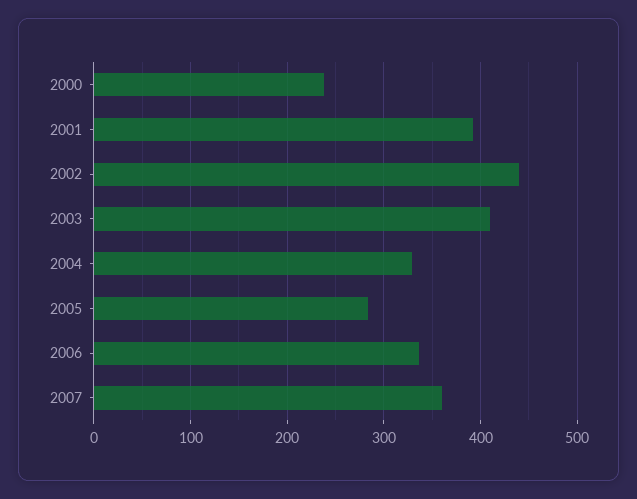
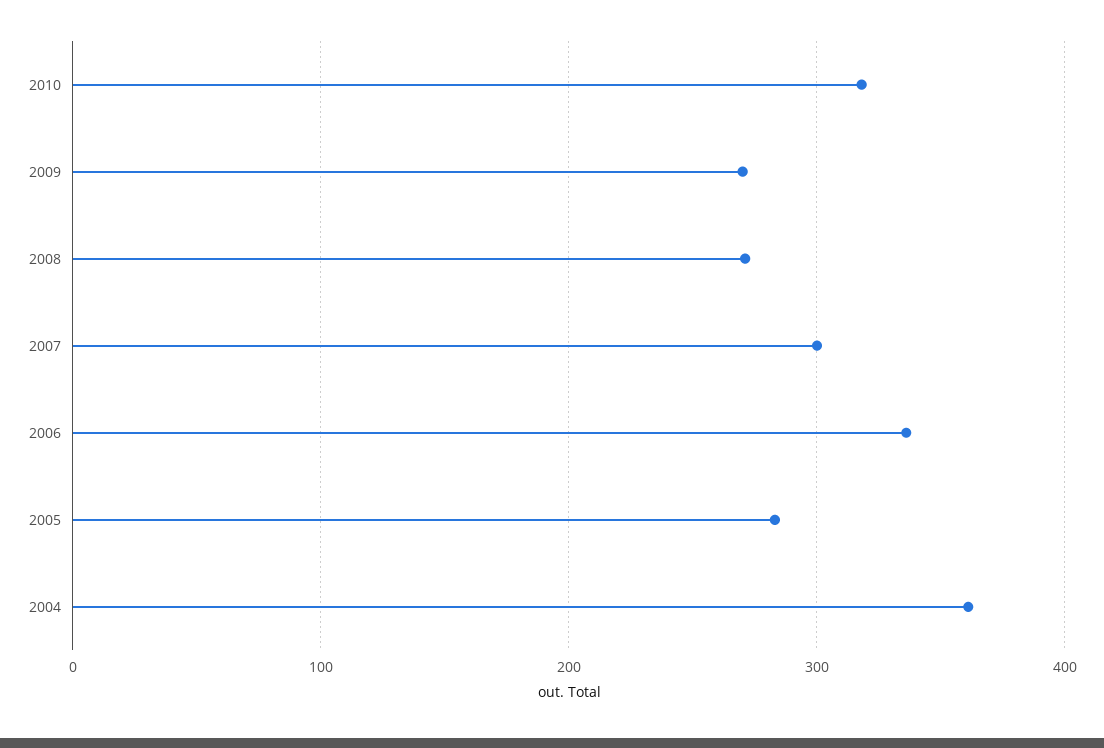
2000: 240 -> none
2001: 390 -> none
2002: 440 -> none
2003: 410 -> none
2004: 330 -> 360
2007: 360 -> 300
2010: none -> 320
2009: none -> 270
2008: none -> 270

